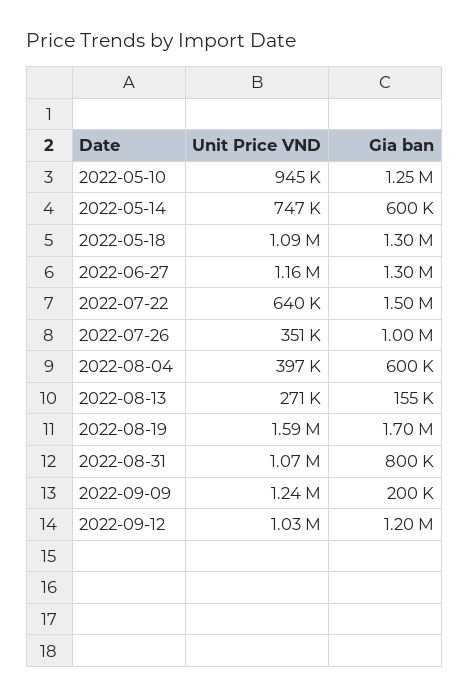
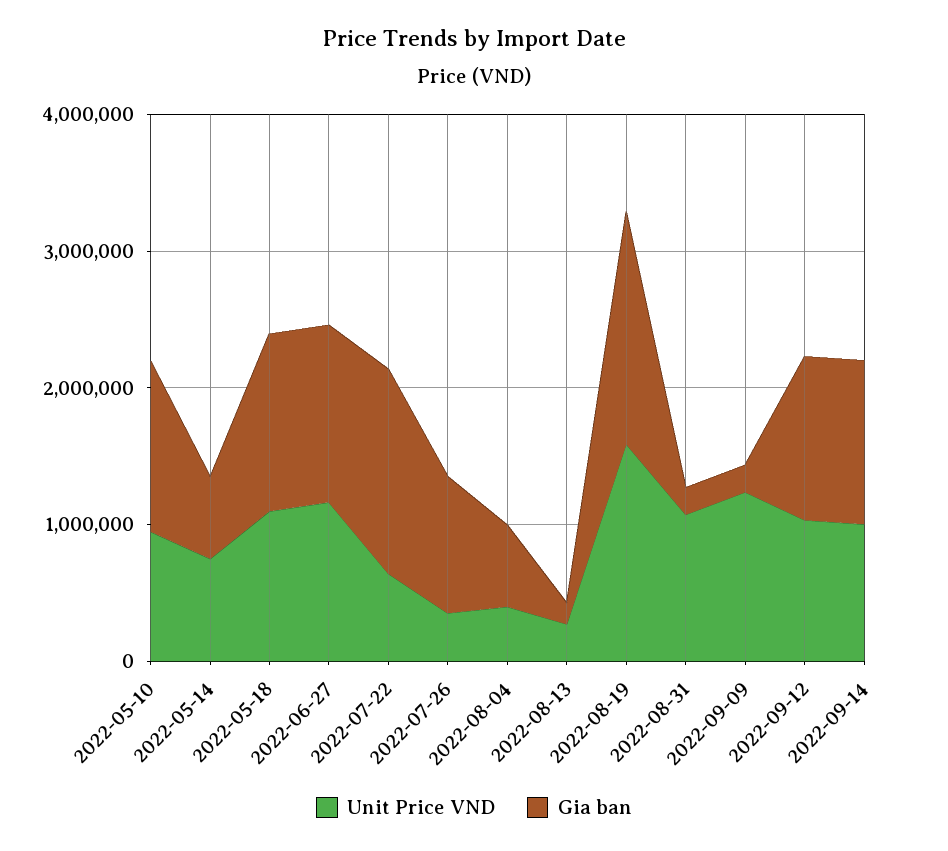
Gia ban, 2022-08-31: 800000 -> 200000
Unit Price VND, 2022-09-14: none -> 1000000
Gia ban, 2022-09-14: none -> 1200000

